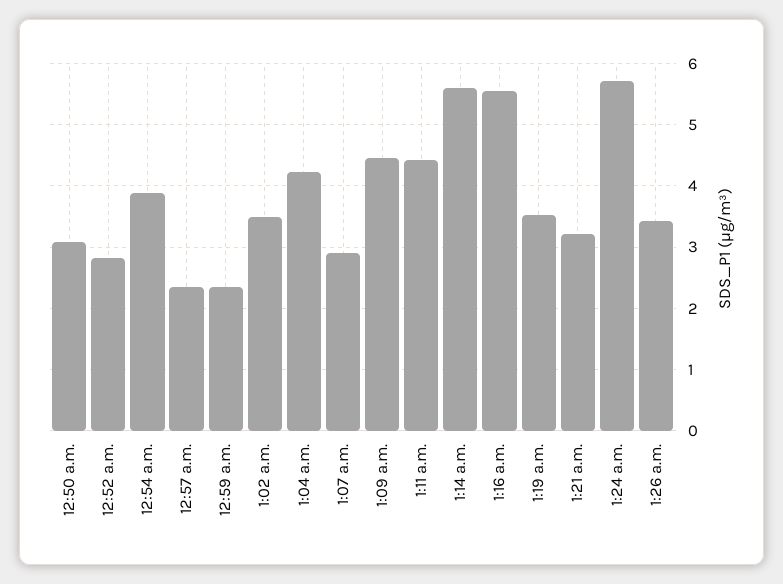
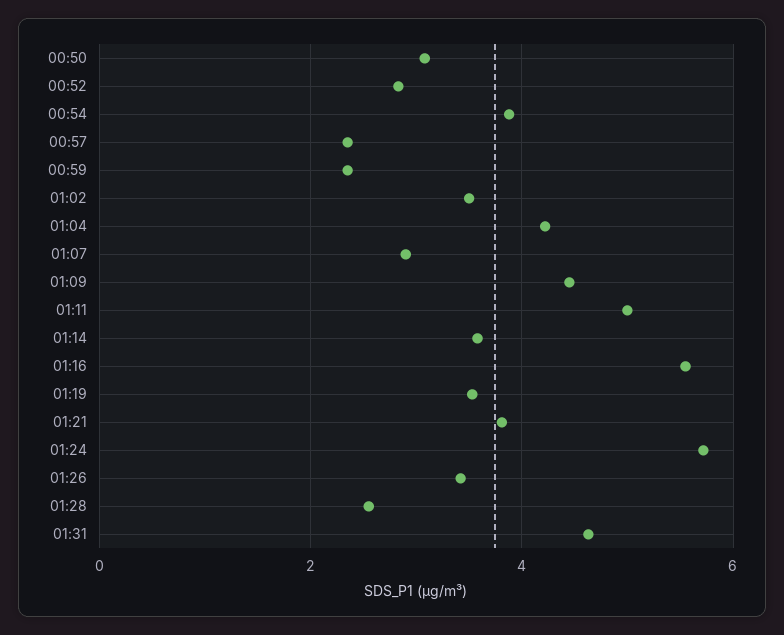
1:11 a.m.: 4.4 -> 5
1:14 a.m.: 5.6 -> 3.6
1:21 a.m.: 3.2 -> 3.8
01:28: none -> 2.6
01:31: none -> 4.6

